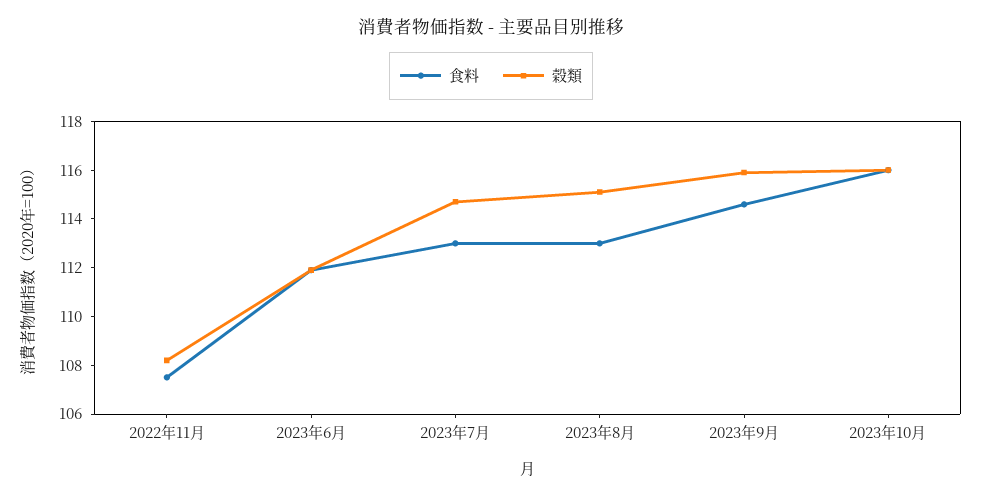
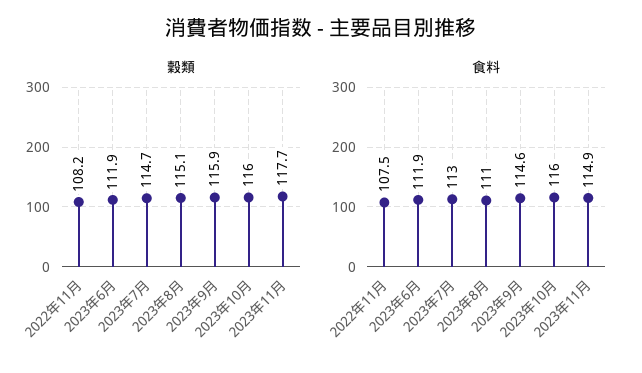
食料, 2023年8月: 113 -> 111
穀類, 2023年11月: none -> 117.7
食料, 2023年11月: none -> 114.9

